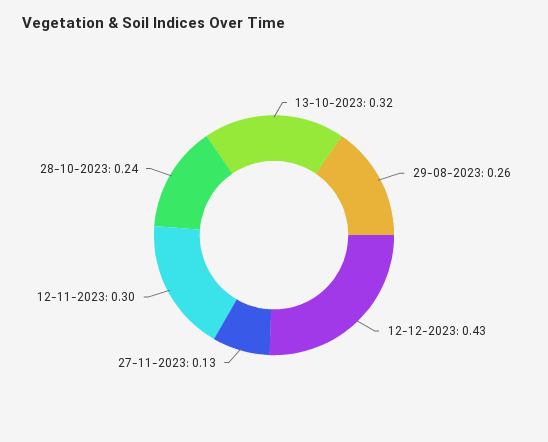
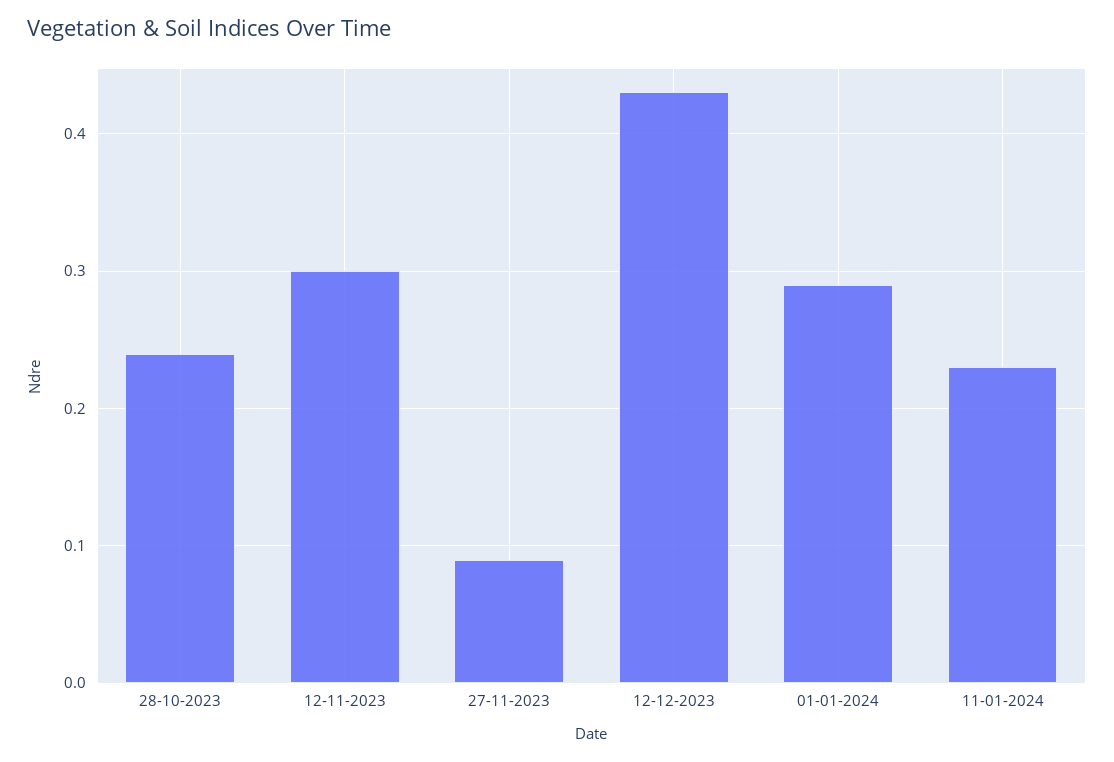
13-10-2023: 0.32 -> none
29-08-2023: 0.26 -> none
27-11-2023: 0.13 -> 0.09
01-01-2024: none -> 0.29
11-01-2024: none -> 0.23

